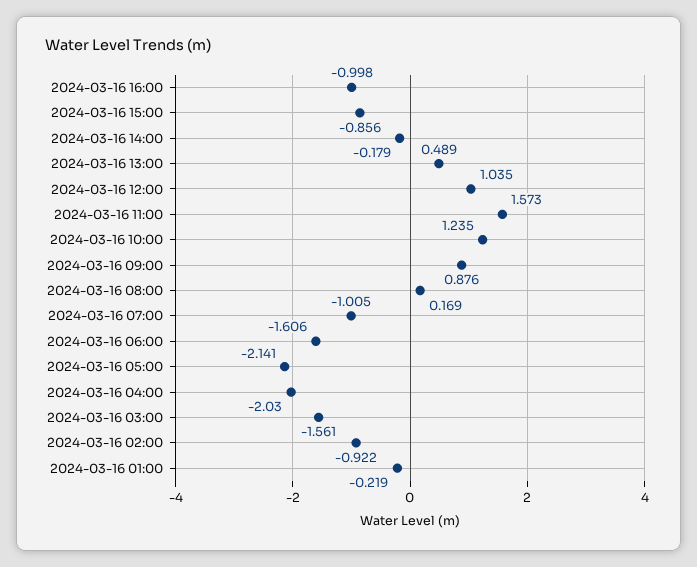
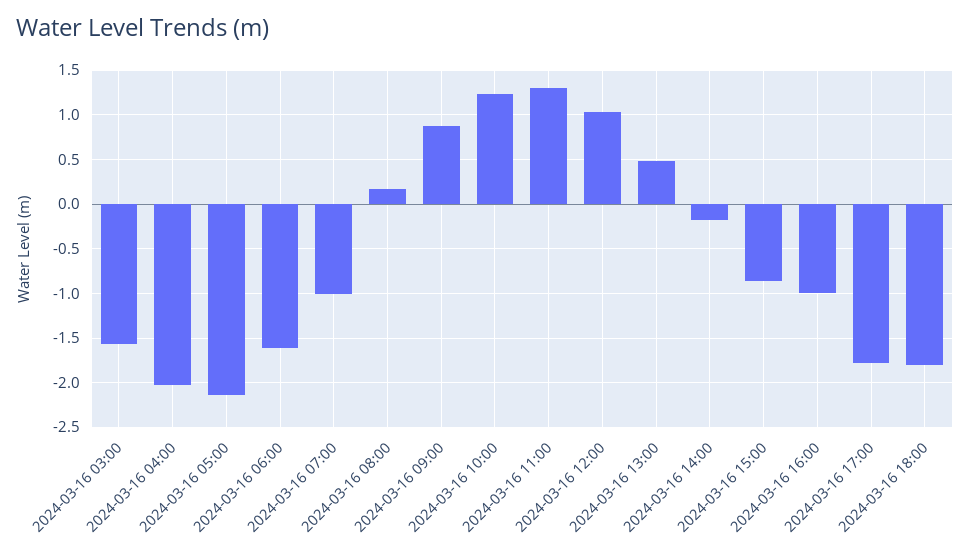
2024-03-16 11:00: 1.573 -> 1.3
2024-03-16 02:00: -0.922 -> none
2024-03-16 01:00: -0.219 -> none
2024-03-16 17:00: none -> -1.8
2024-03-16 18:00: none -> -1.8

